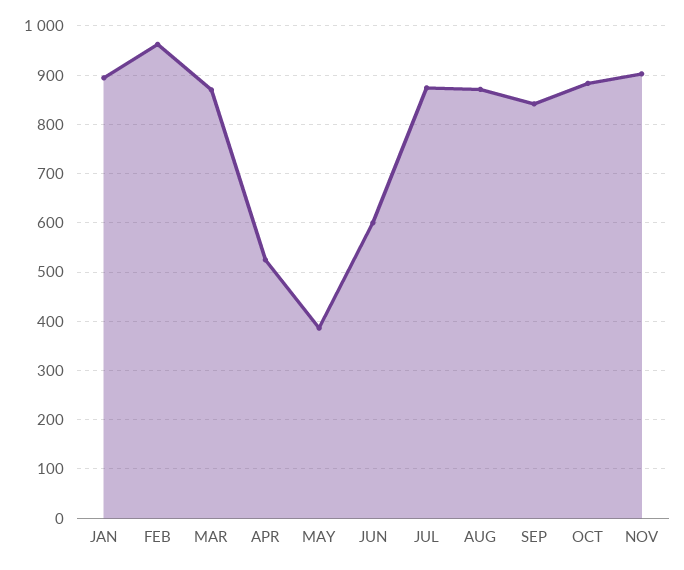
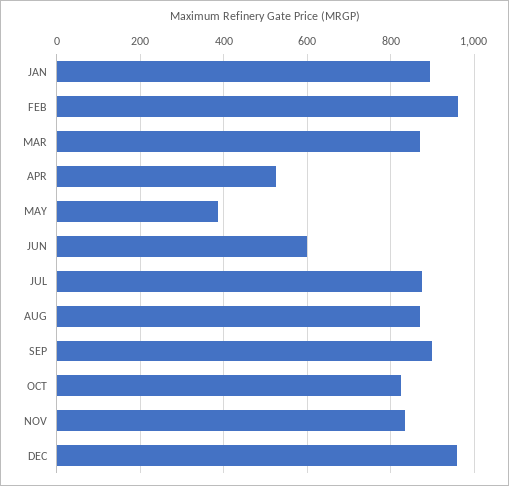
SEP: 840 -> 900
OCT: 880 -> 820
NOV: 900 -> 840
DEC: none -> 960

